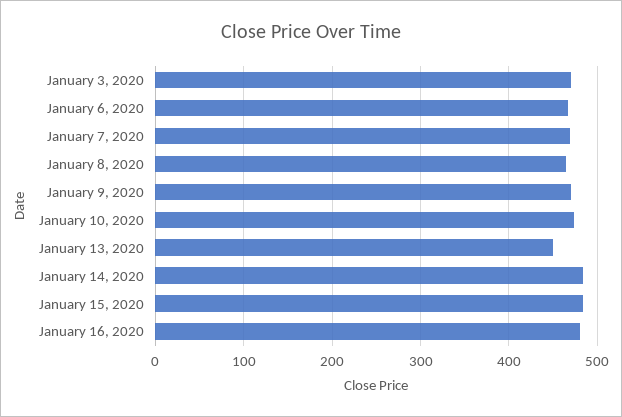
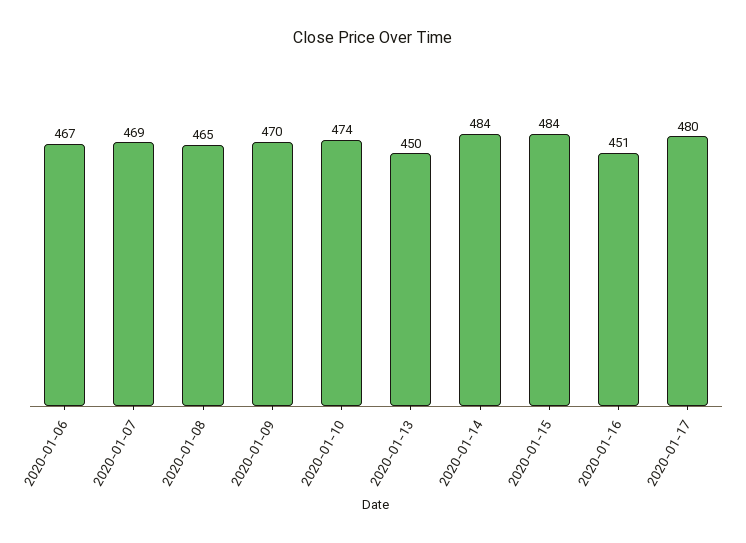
January 3, 2020: 470 -> none
January 16, 2020: 480 -> 451
2020-01-17: none -> 480

